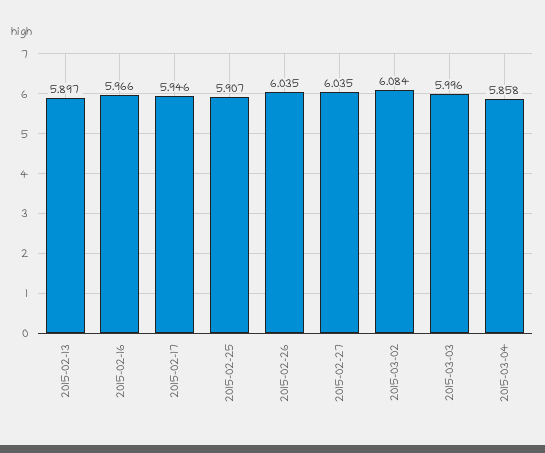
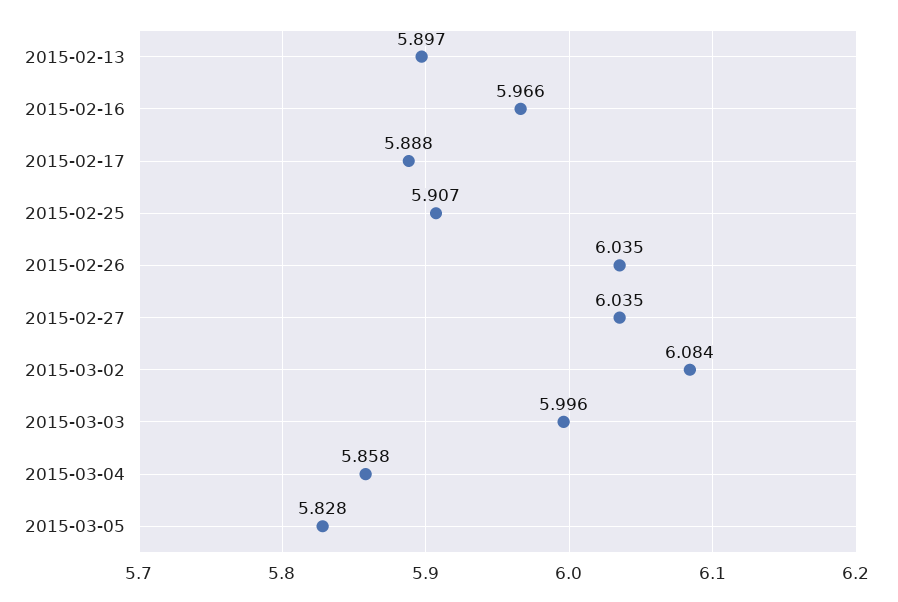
2015-02-17: 5.946 -> 5.888
2015-03-05: none -> 5.828

